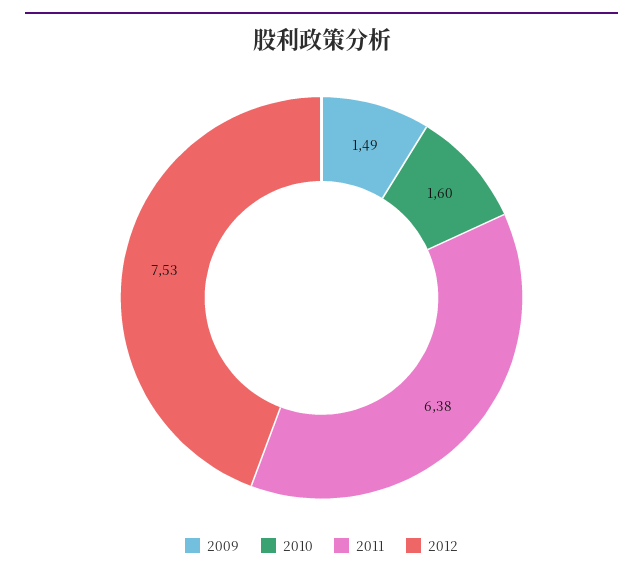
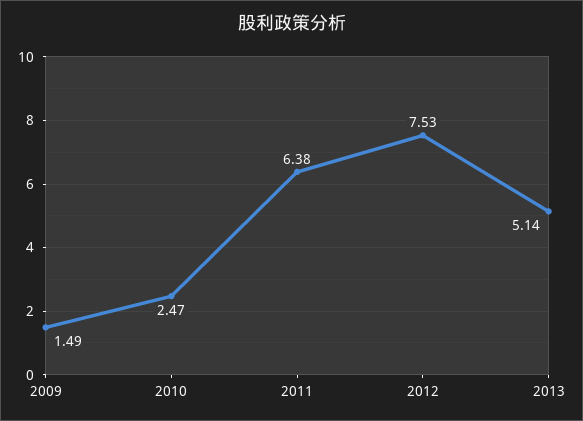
2010: 1.6 -> 2.47
2013: none -> 5.14

